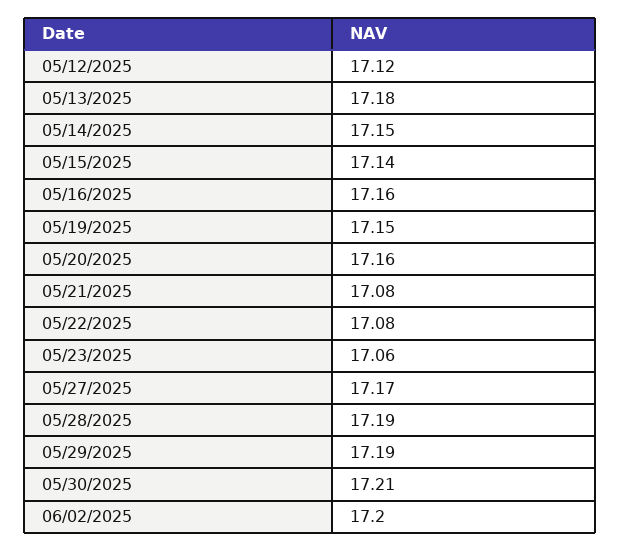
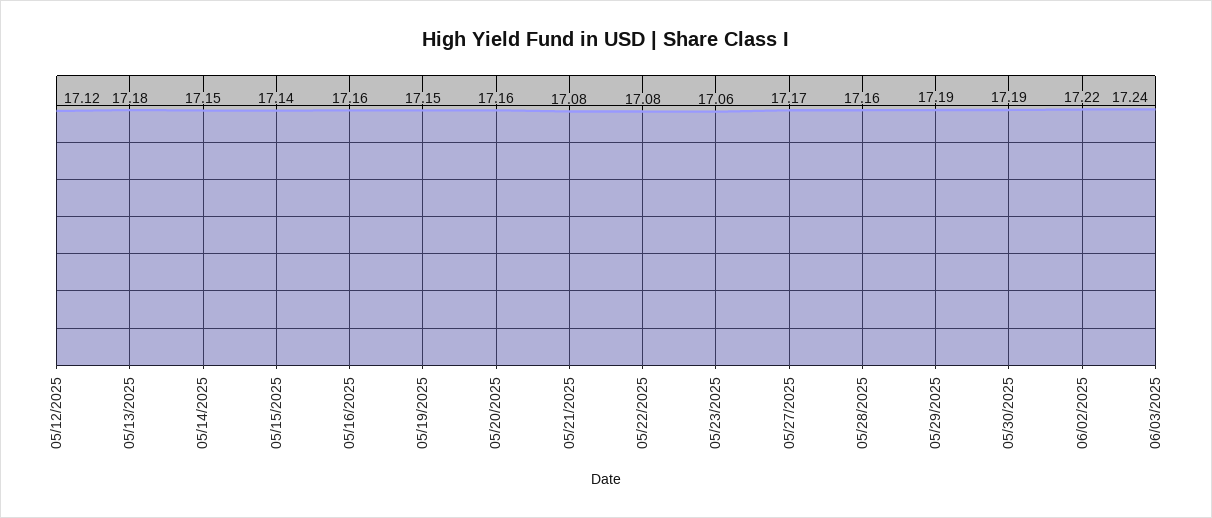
05/28/2025: 17.19 -> 17.16
05/30/2025: 17.21 -> 17.19
06/02/2025: 17.2 -> 17.22
06/03/2025: none -> 17.24

